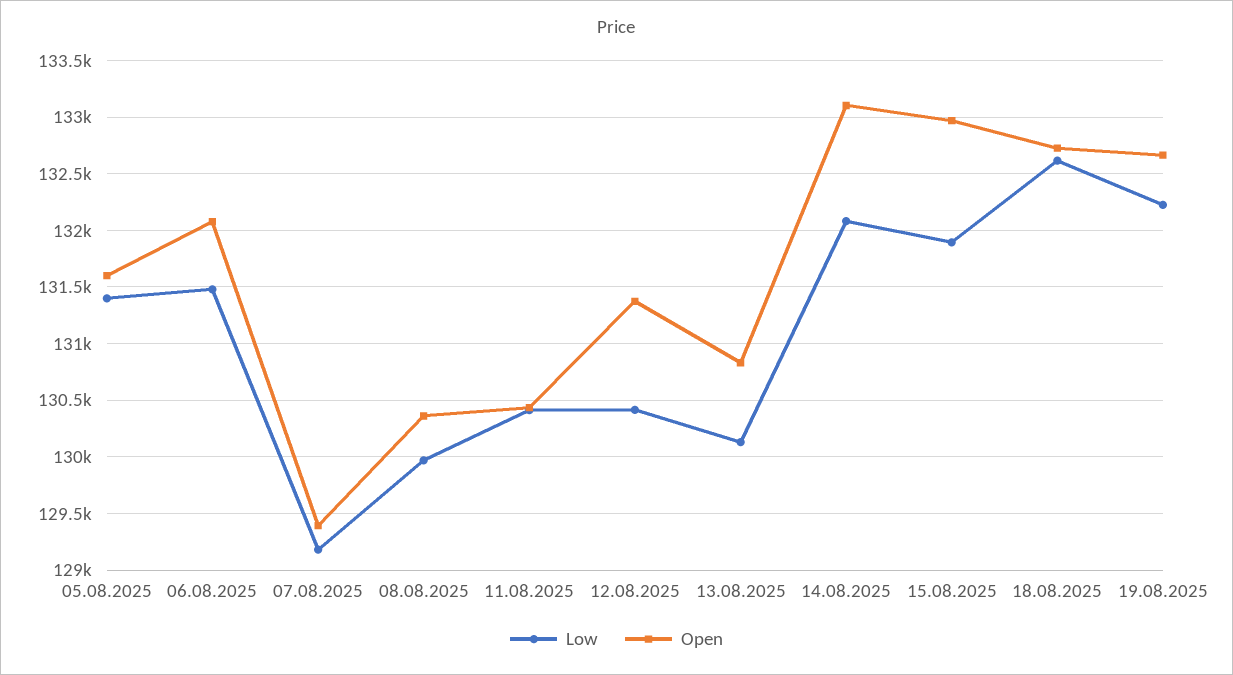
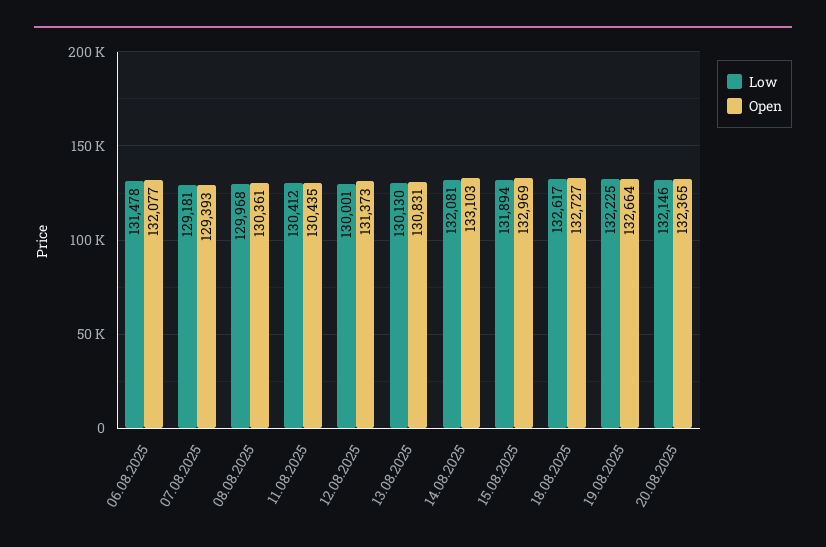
Low, 05.08.2025: 131400 -> none
Open, 05.08.2025: 131600 -> none
Low, 12.08.2025: 130400 -> 130001
Low, 20.08.2025: none -> 132146
Open, 20.08.2025: none -> 132365

